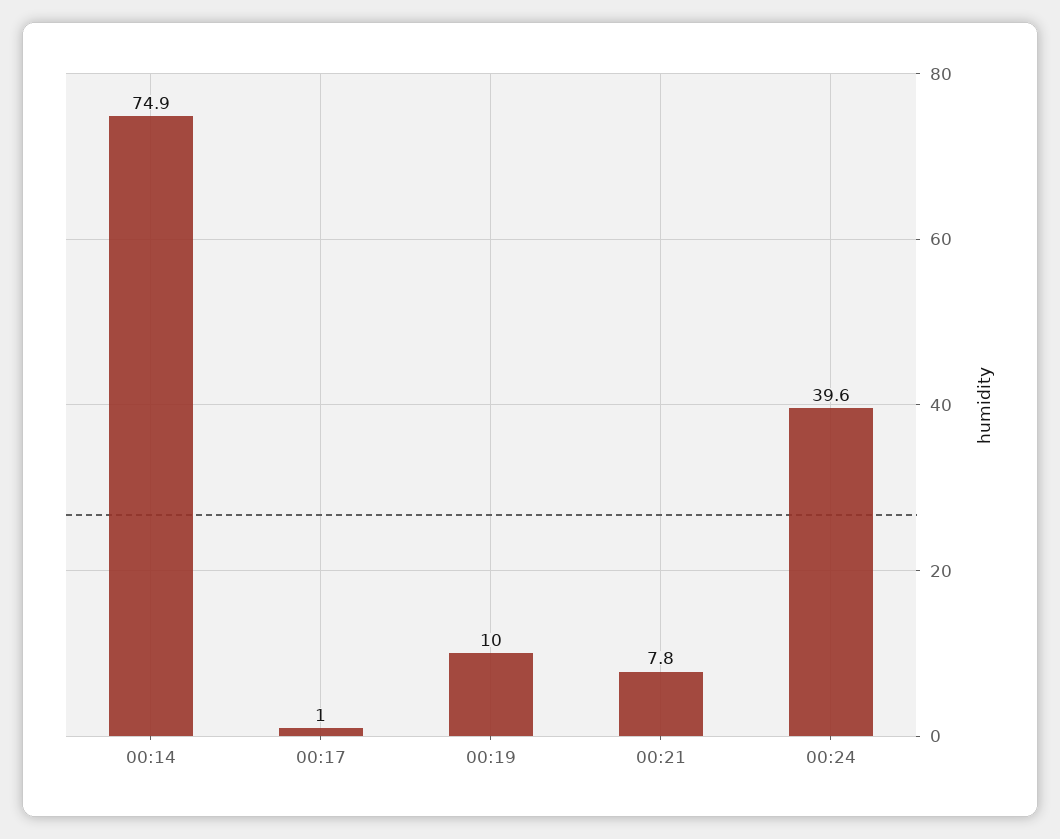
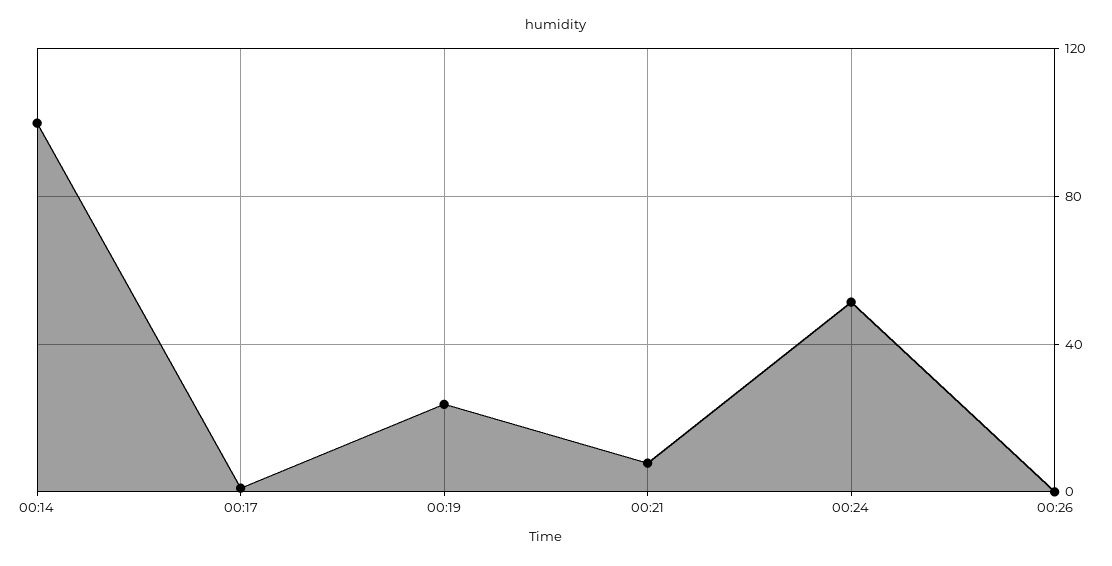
00:14: 74.9 -> 100
00:19: 10 -> 25
00:24: 39.6 -> 50
00:26: none -> 0

